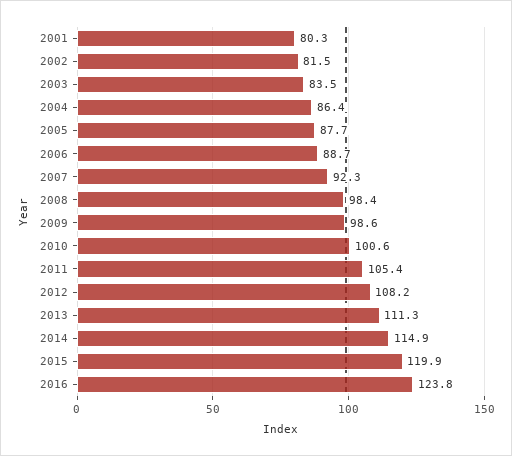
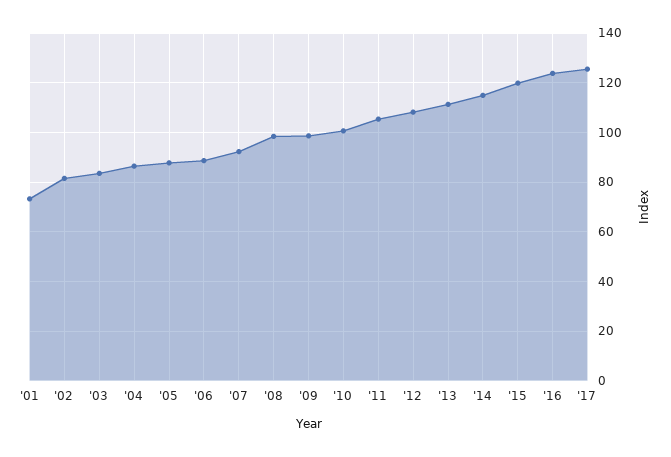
2001: 80.3 -> 72.5
'17: none -> 125

